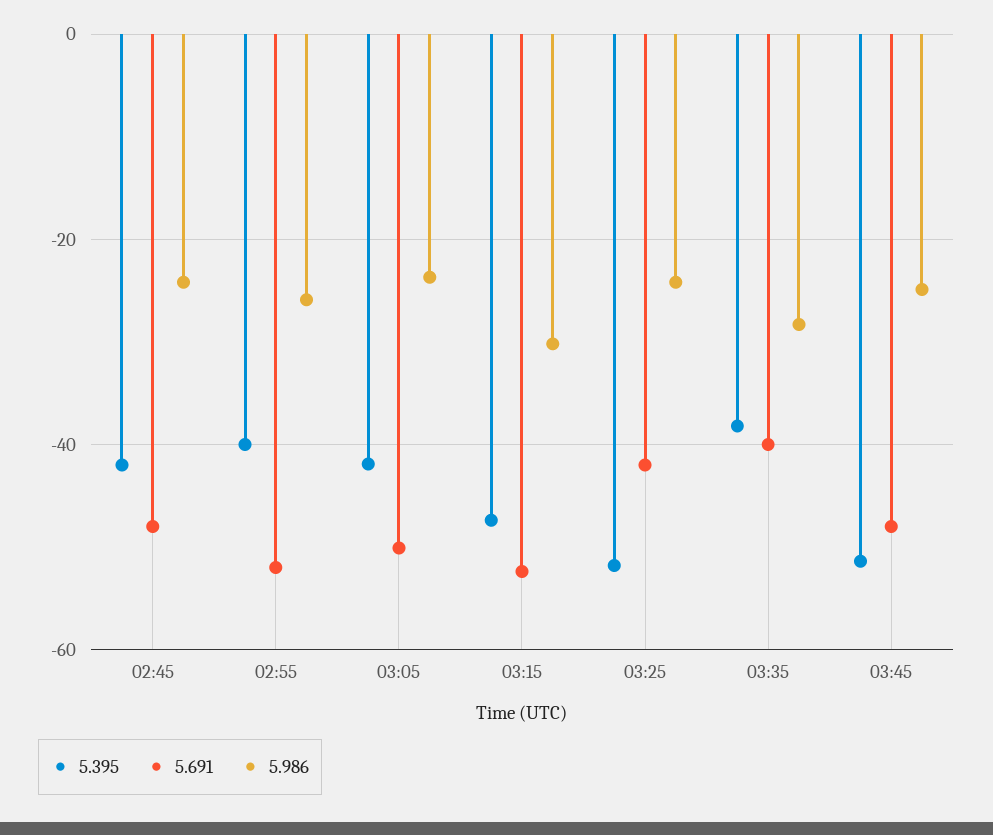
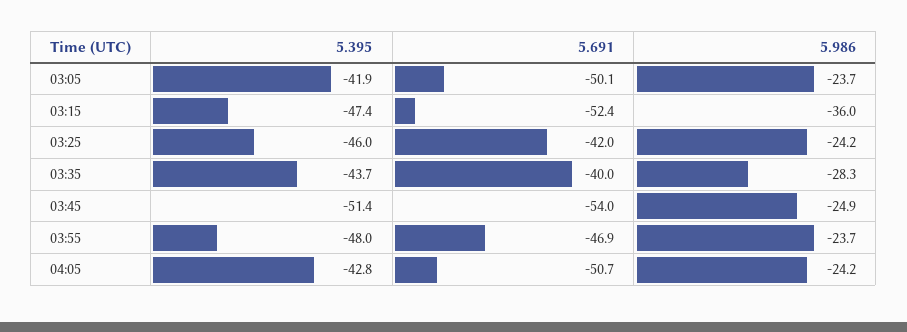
5.395, 02:45: -42 -> none
5.691, 02:45: -48 -> none
5.986, 02:45: -24 -> none
5.395, 02:55: -40 -> none
5.691, 02:55: -52 -> none
5.986, 02:55: -26 -> none
5.986, 03:15: -30 -> -36
5.395, 03:25: -52 -> -46
5.395, 03:35: -38 -> -43.7
5.691, 03:45: -48 -> -54
5.395, 03:55: none -> -48
5.691, 03:55: none -> -46.9
5.986, 03:55: none -> -23.7
5.395, 04:05: none -> -42.8
5.691, 04:05: none -> -50.7
5.986, 04:05: none -> -24.2

